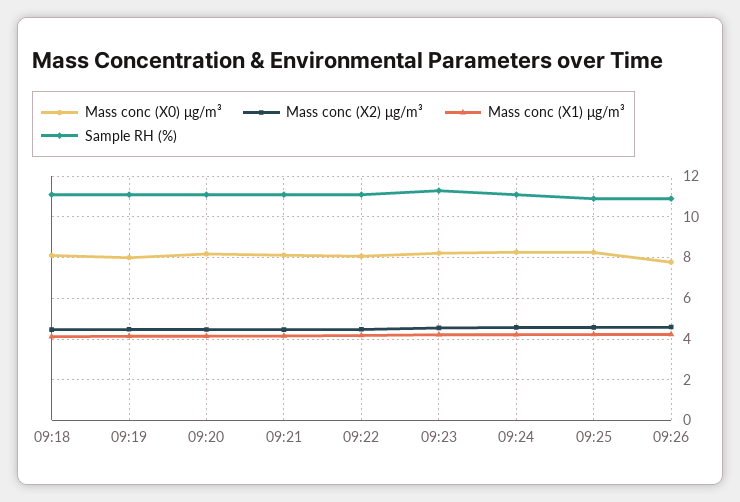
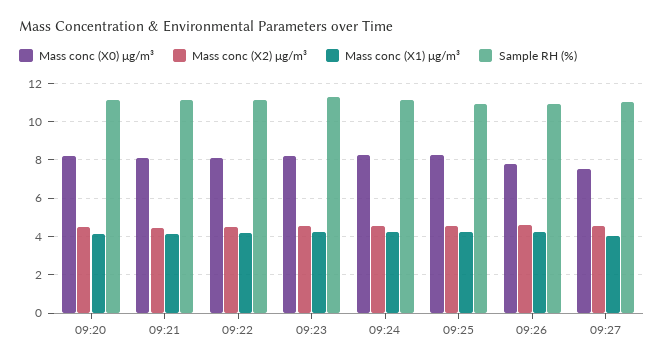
Mass conc (X0) μg/m³, 09:18: 8 -> none
Mass conc (X2) μg/m³, 09:18: 4.5 -> none
Mass conc (X1) μg/m³, 09:18: 4 -> none
Sample RH (%), 09:18: 11 -> none
Mass conc (X0) μg/m³, 09:19: 8 -> none
Mass conc (X2) μg/m³, 09:19: 4.5 -> none
Mass conc (X1) μg/m³, 09:19: 4 -> none
Sample RH (%), 09:19: 11 -> none
Mass conc (X0) μg/m³, 09:27: none -> 7.5
Mass conc (X2) μg/m³, 09:27: none -> 4.5
Mass conc (X1) μg/m³, 09:27: none -> 4
Sample RH (%), 09:27: none -> 11

